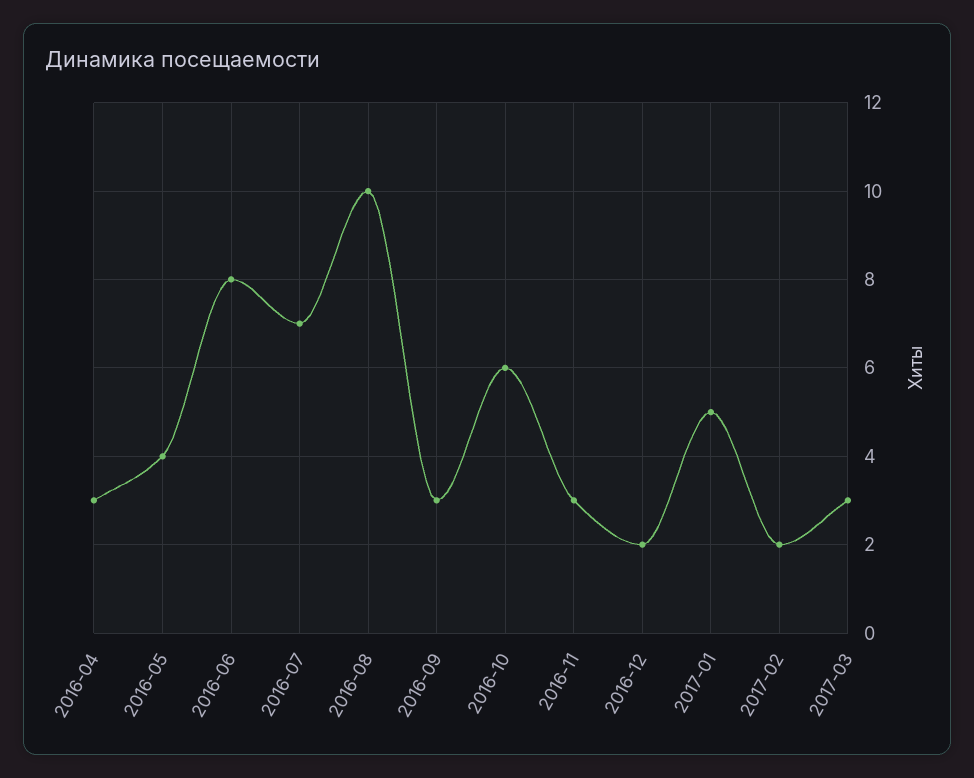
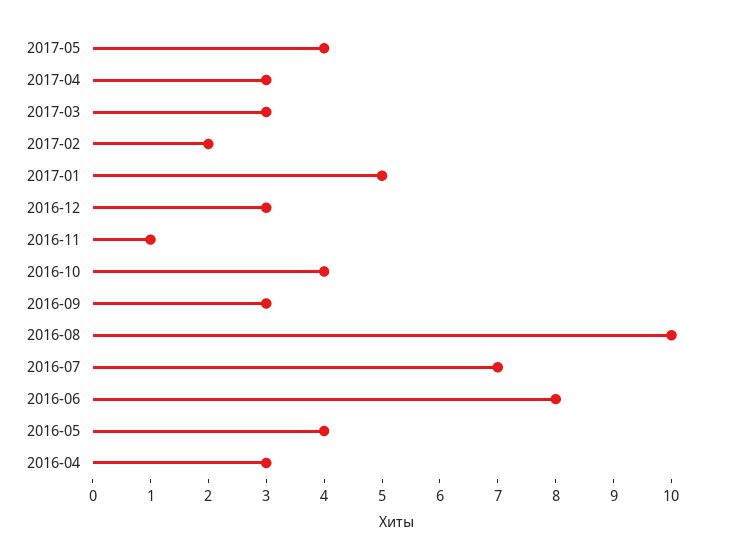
2016-10: 6 -> 4
2016-11: 3 -> 1
2016-12: 2 -> 3
2017-05: none -> 4
2017-04: none -> 3

